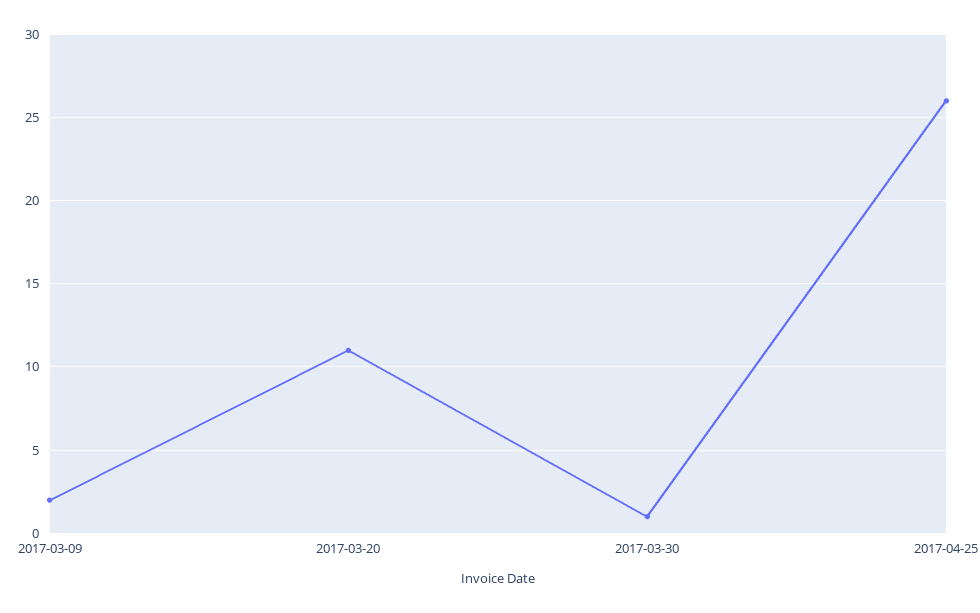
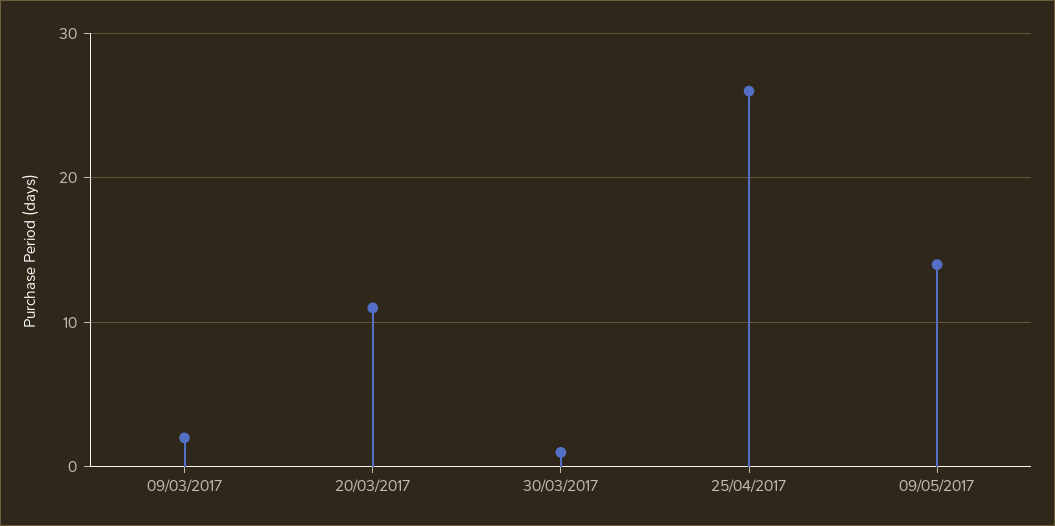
09/05/2017: none -> 14

